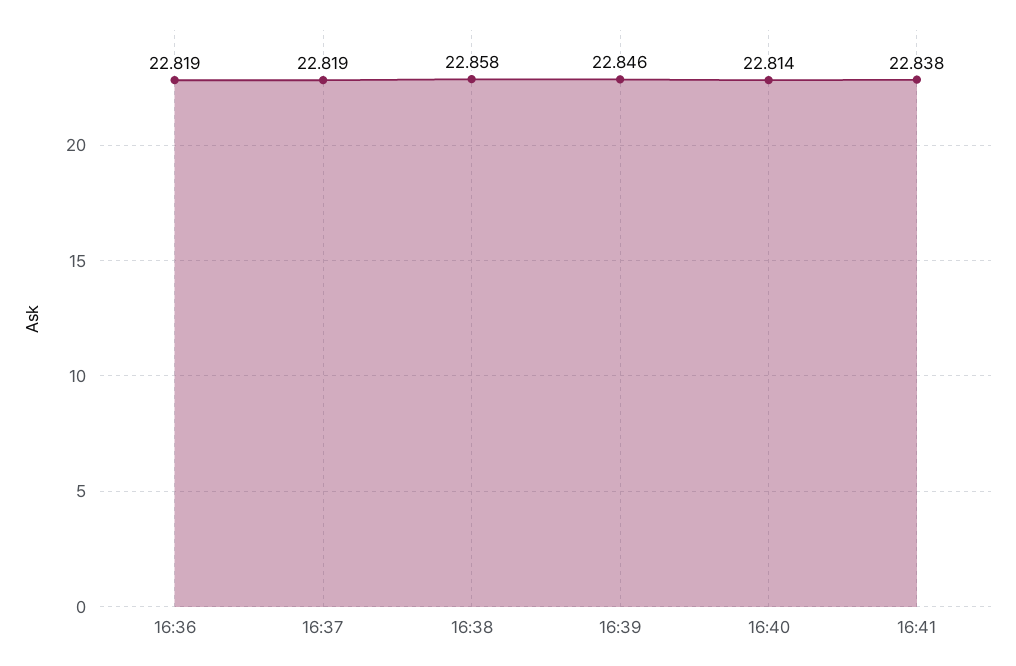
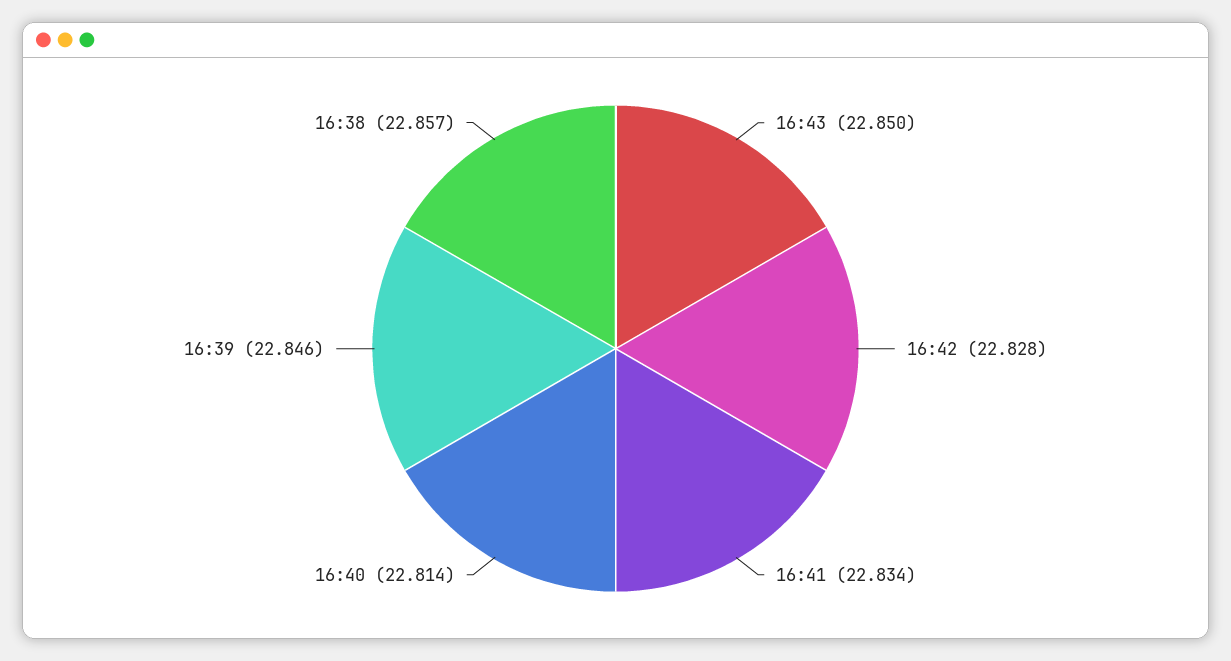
16:36: 22.819 -> none
16:37: 22.819 -> none
16:38: 22.858 -> 22.857
16:41: 22.838 -> 22.834
16:43: none -> 22.85
16:42: none -> 22.828

